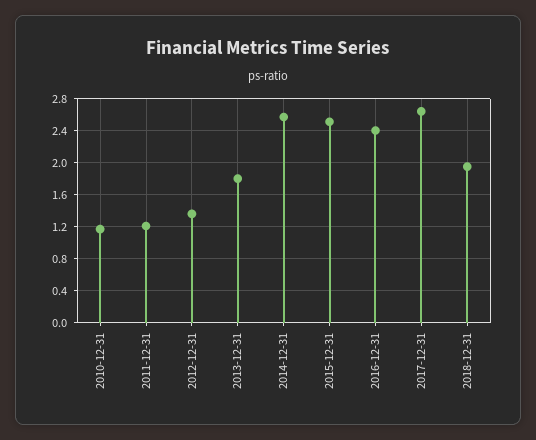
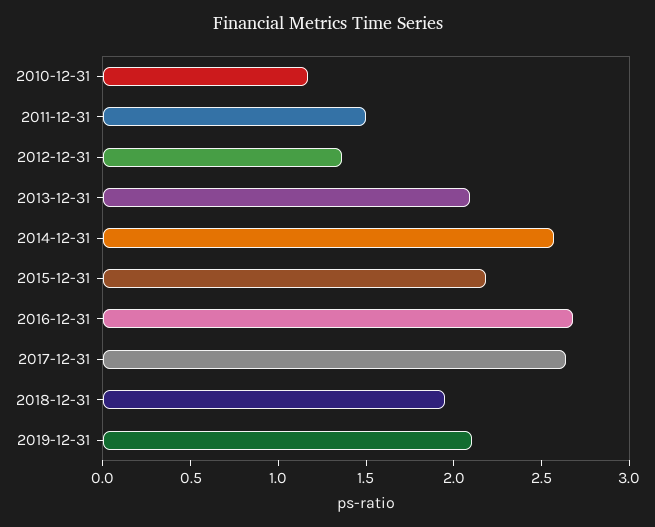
2011-12-31: 1.2 -> 1.5
2013-12-31: 1.8 -> 2.1
2015-12-31: 2.5 -> 2.2
2016-12-31: 2.4 -> 2.7
2019-12-31: none -> 2.1

